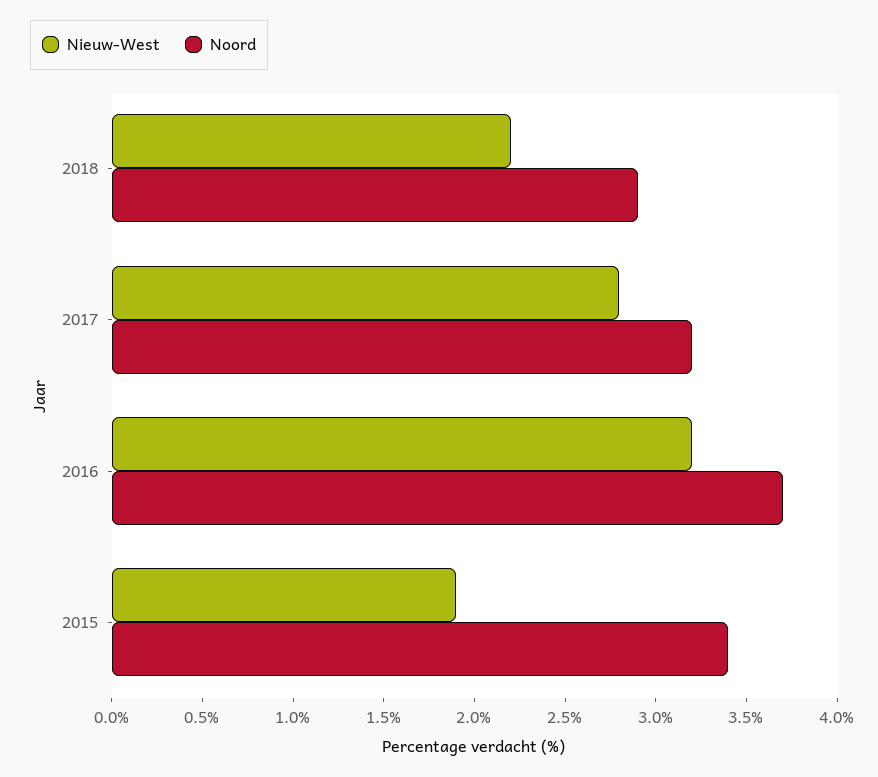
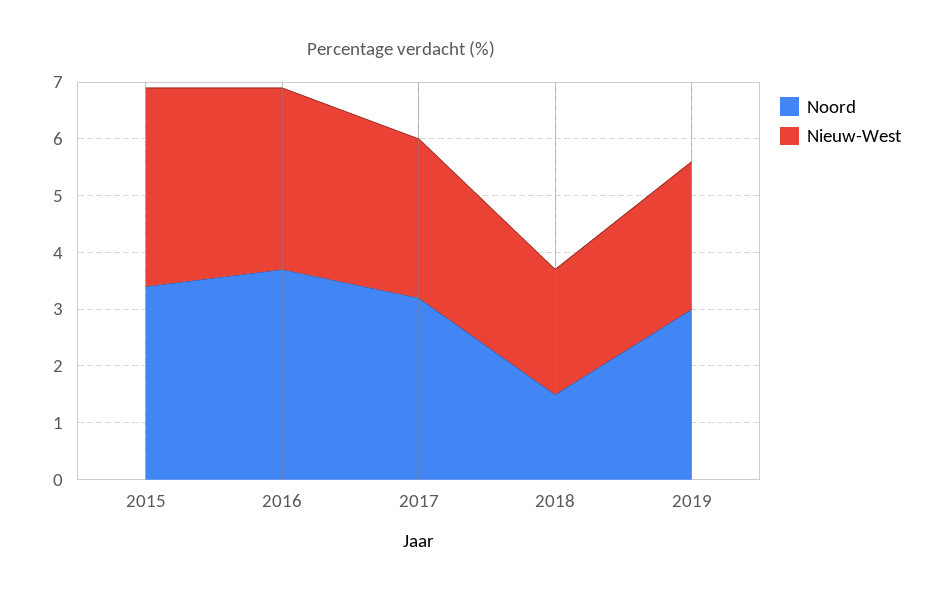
Noord, 2018: 2.9 -> 1.5
Nieuw-West, 2015: 1.9 -> 3.5
Noord, 2019: none -> 3
Nieuw-West, 2019: none -> 2.5

